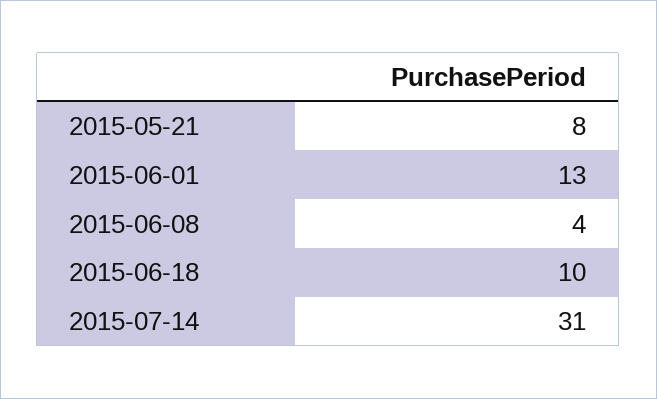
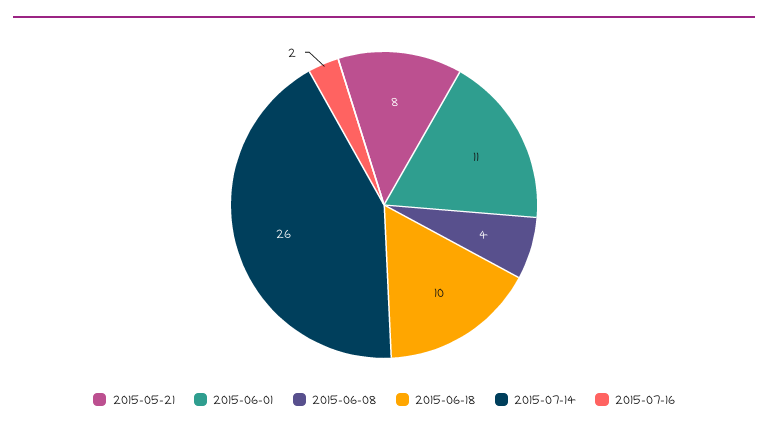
2015-06-01: 13 -> 11
2015-07-14: 31 -> 26
2015-07-16: none -> 2

